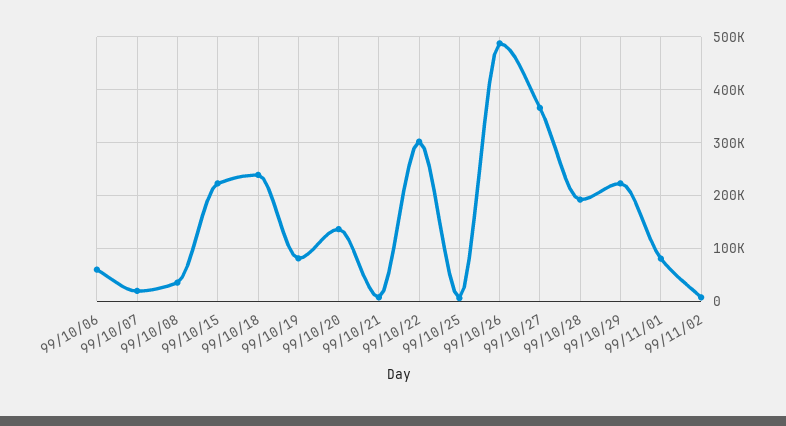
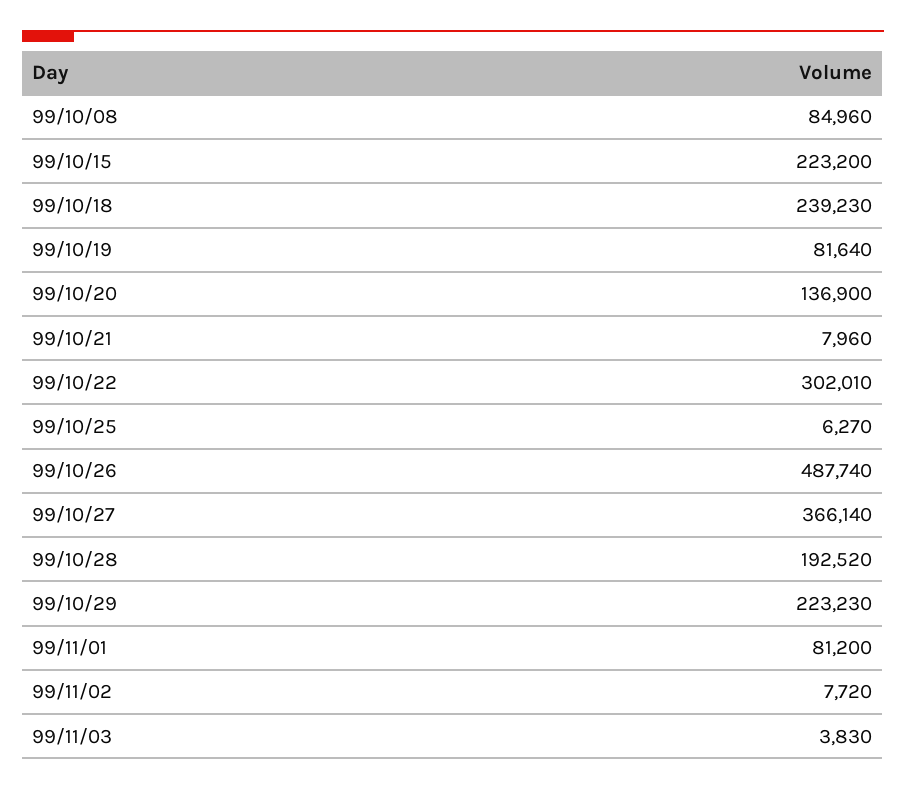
99/10/06: 60000 -> none
99/10/07: 20000 -> none
99/10/08: 40000 -> 84960
99/11/03: none -> 3830

